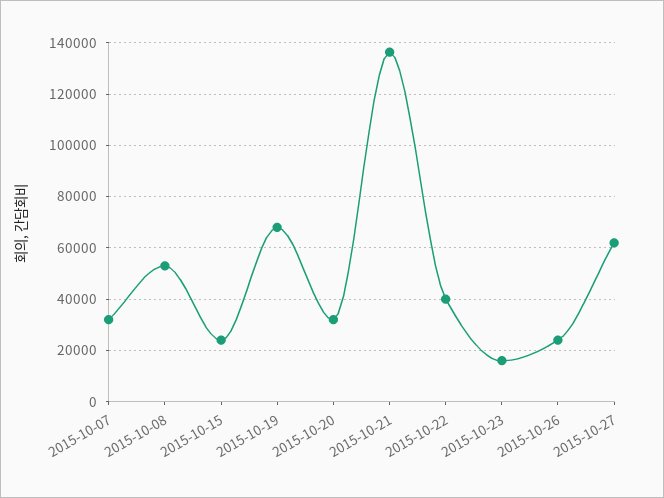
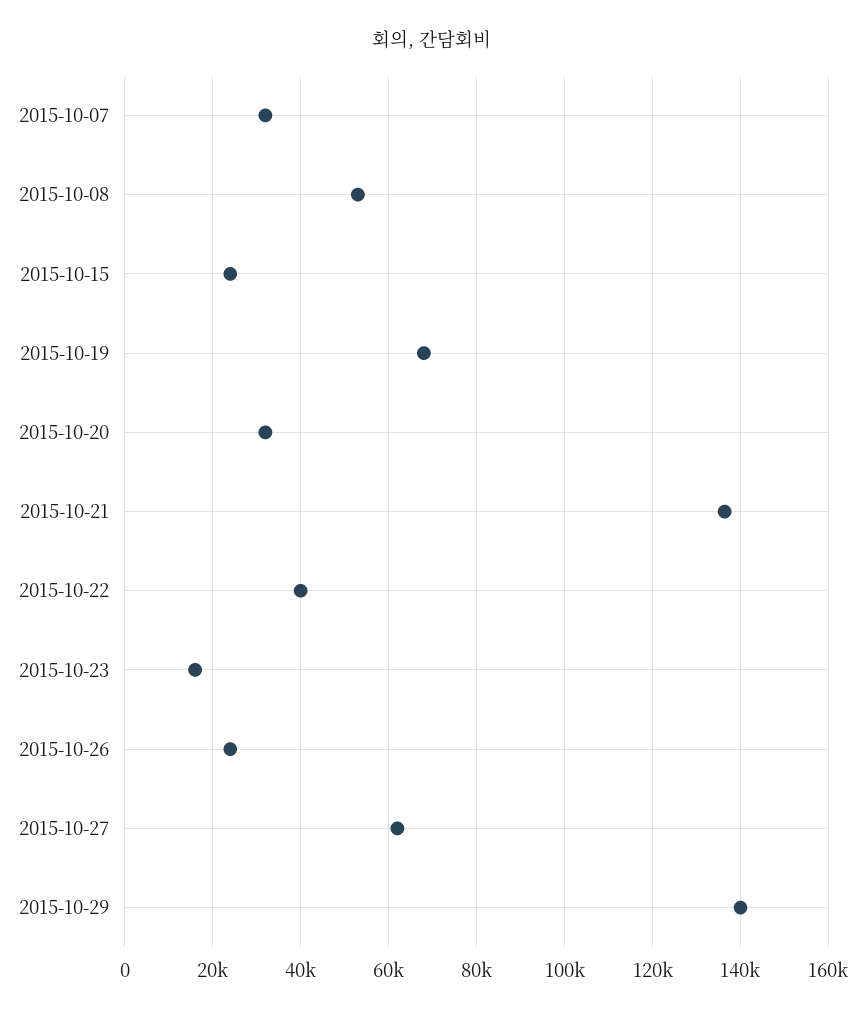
2015-10-29: none -> 140000

